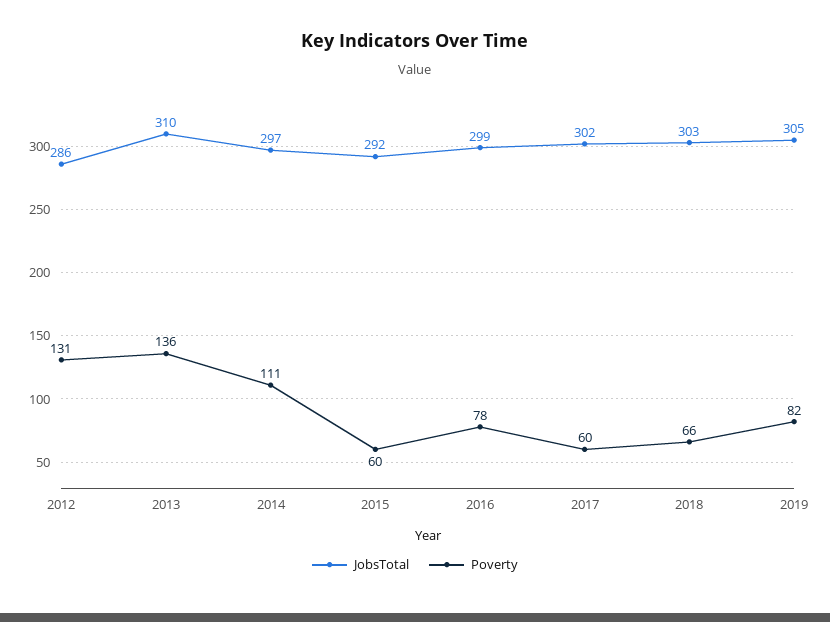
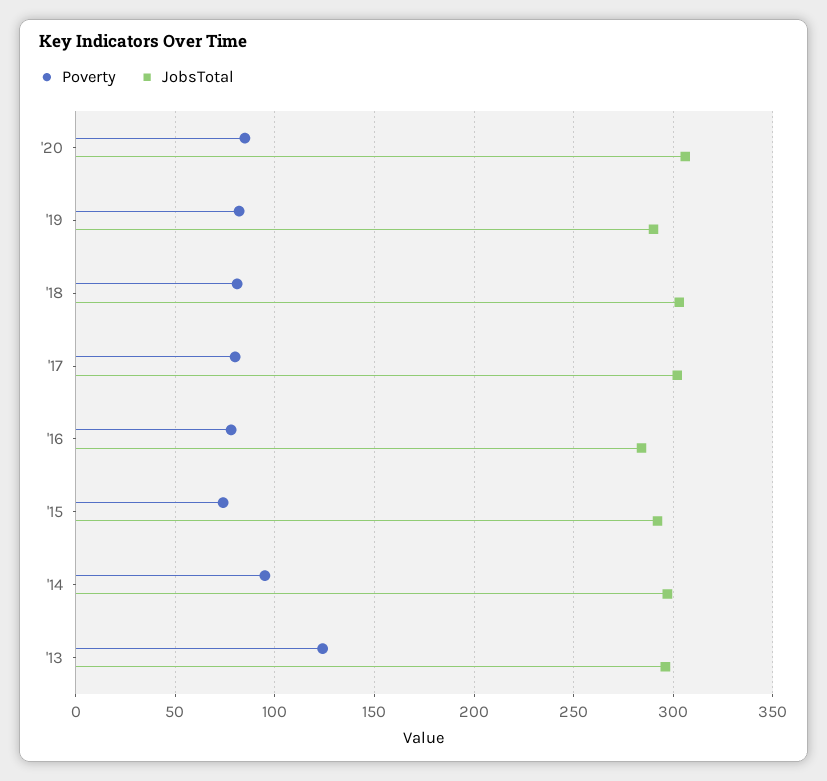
JobsTotal, 2012: 286 -> none
Poverty, 2012: 131 -> none
JobsTotal, 2013: 310 -> 295
Poverty, 2013: 136 -> 125
Poverty, 2014: 111 -> 95
Poverty, 2015: 60 -> 75
JobsTotal, 2016: 299 -> 285
Poverty, 2017: 60 -> 80
Poverty, 2018: 66 -> 80
JobsTotal, 2019: 305 -> 290
Poverty, '20: none -> 85
JobsTotal, '20: none -> 305

